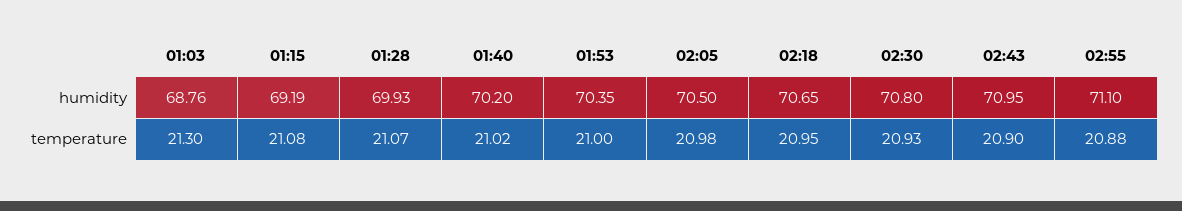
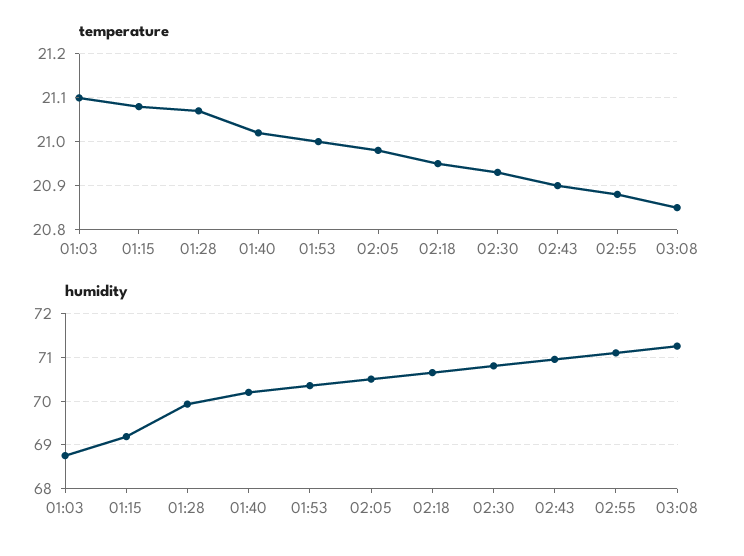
temperature, 01:03: 21.3 -> 21.1
temperature, 03:08: none -> 20.85
humidity, 03:08: none -> 71.2

